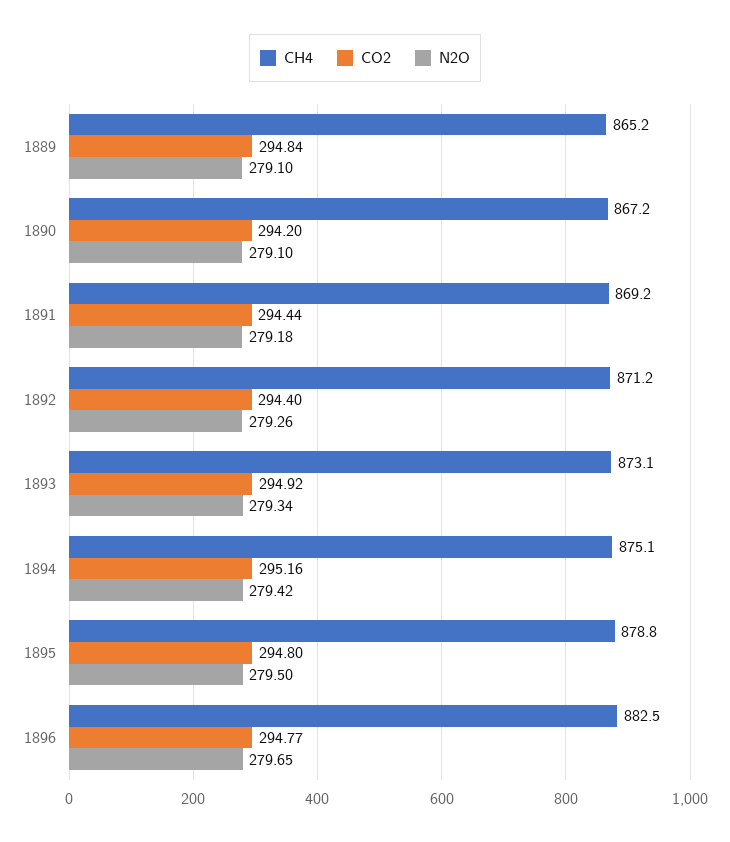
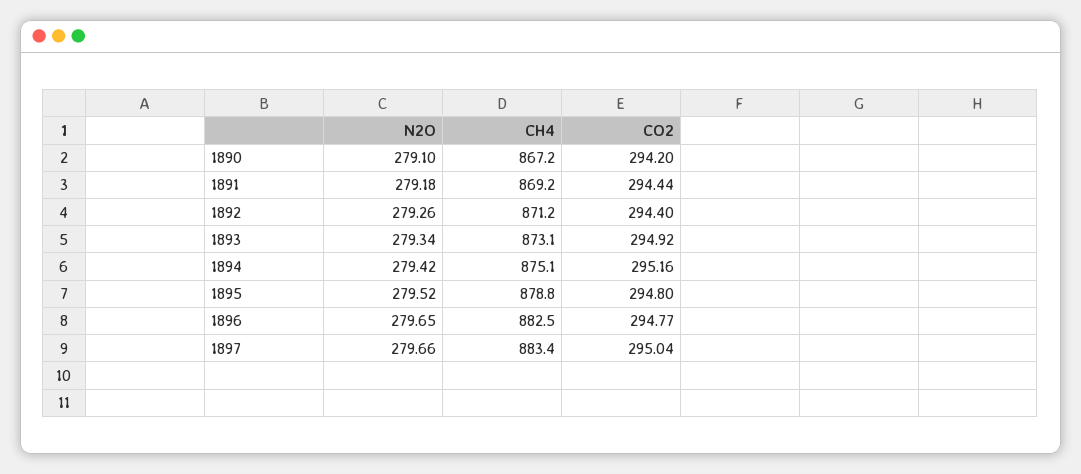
CH4, 1889: 865.2 -> none
CO2, 1889: 294.84 -> none
N2O, 1889: 279.1 -> none
N2O, 1895: 279.5 -> 279.52
N2O, 1897: none -> 279.66
CH4, 1897: none -> 883.4
CO2, 1897: none -> 295.04

